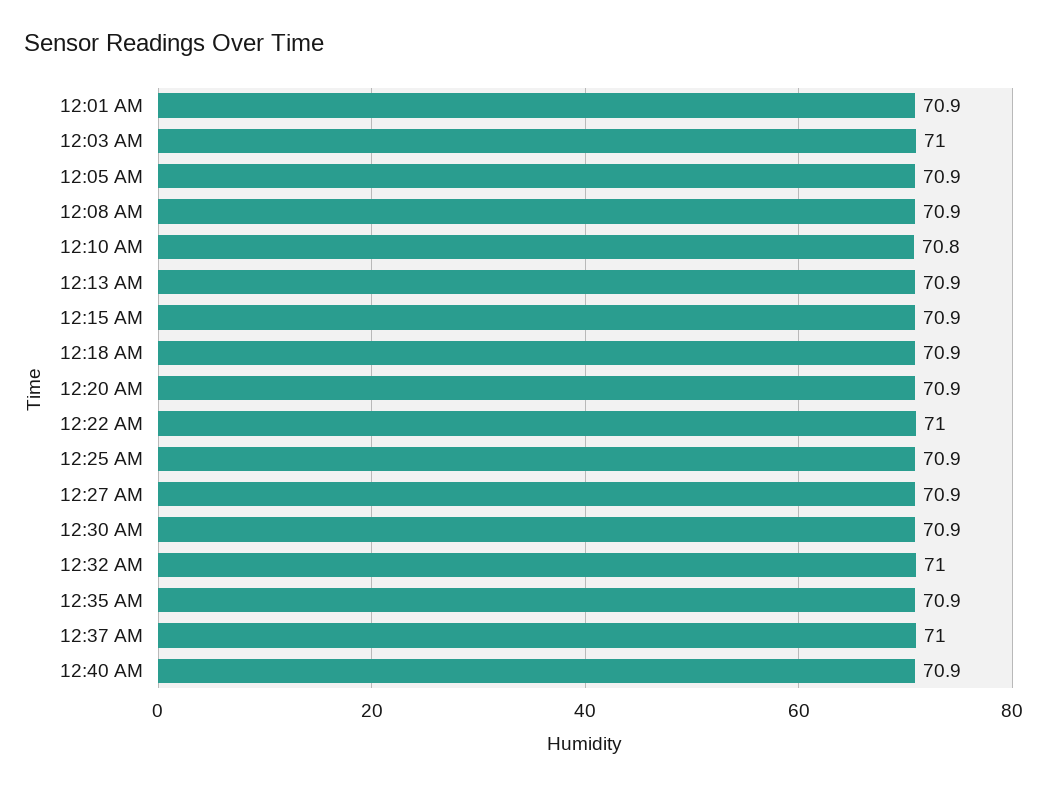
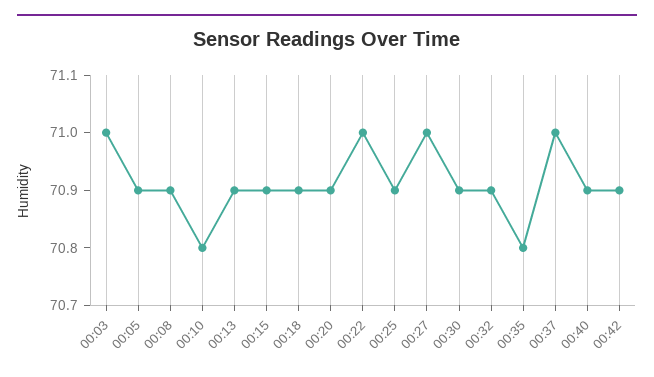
12:01 AM: 70.9 -> none
12:27 AM: 70.9 -> 71
12:32 AM: 71 -> 70.9
12:35 AM: 70.9 -> 70.8
00:42: none -> 70.9

